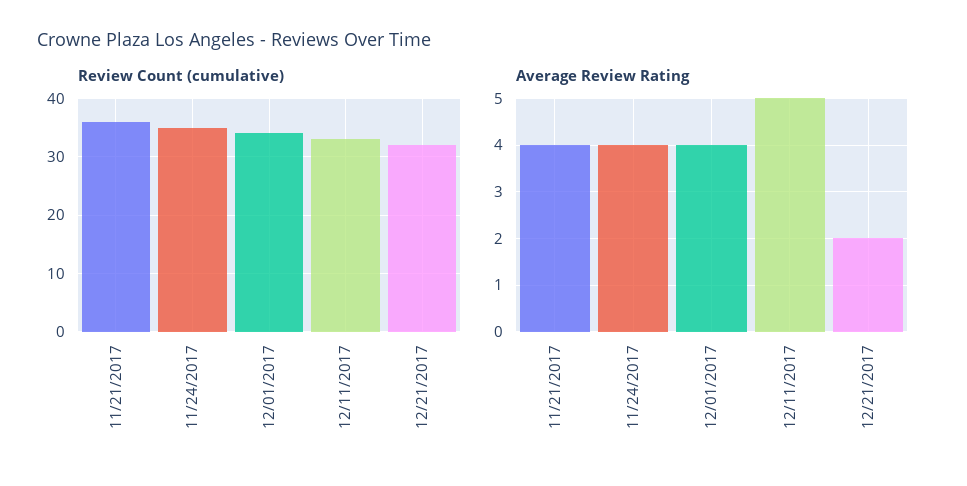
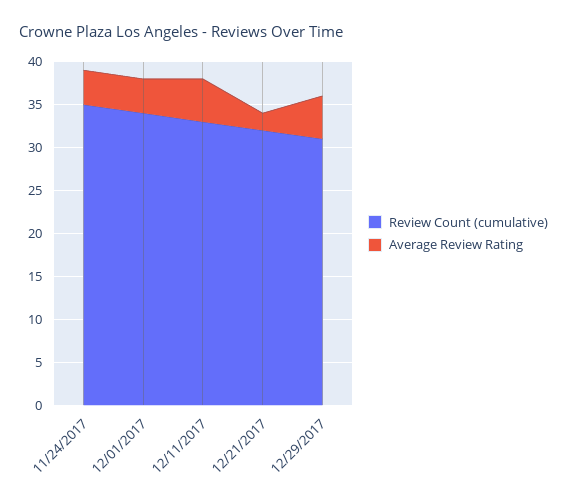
Review Count (cumulative), 11/21/2017: 35 -> none
Average Review Rating, 11/21/2017: 4 -> none
Review Count (cumulative), 12/29/2017: none -> 31
Average Review Rating, 12/29/2017: none -> 5

